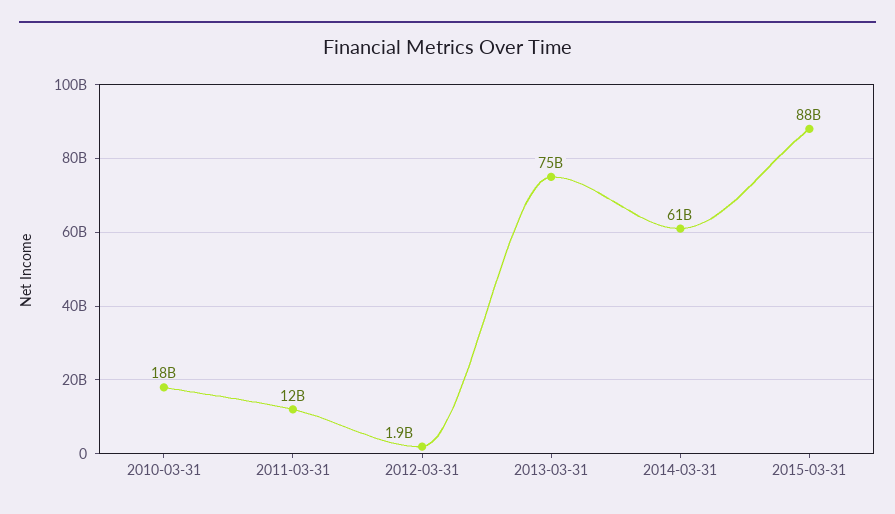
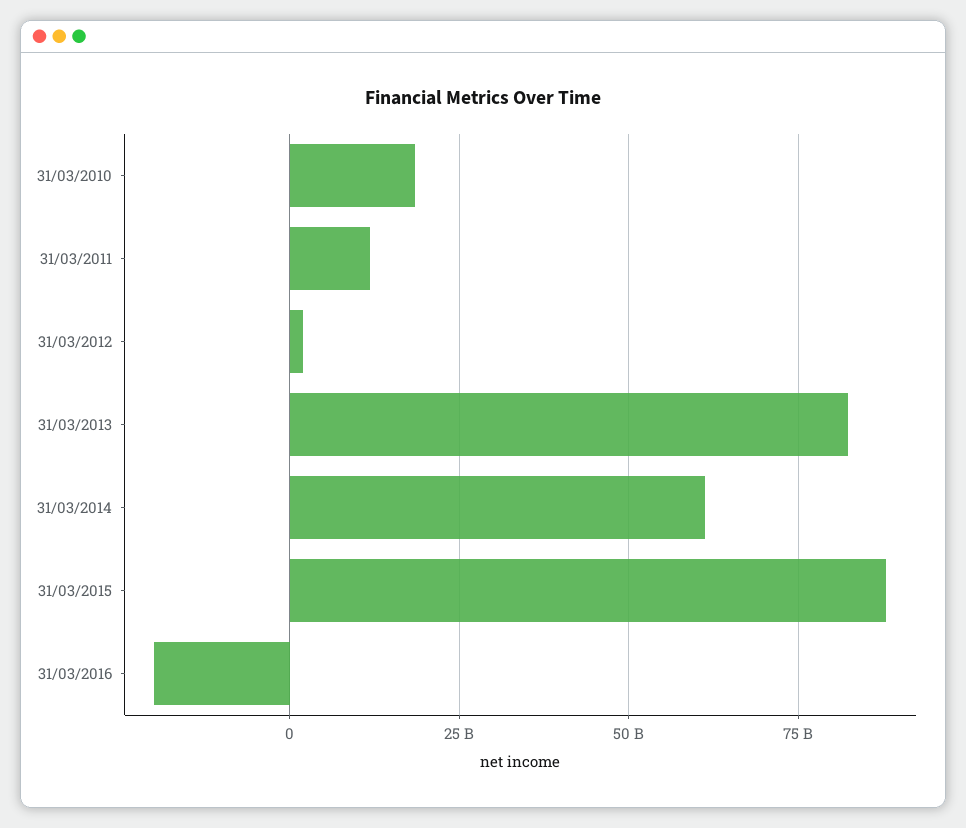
2013-03-31: 75000000000 -> 82500000000
31/03/2016: none -> -20000000000

